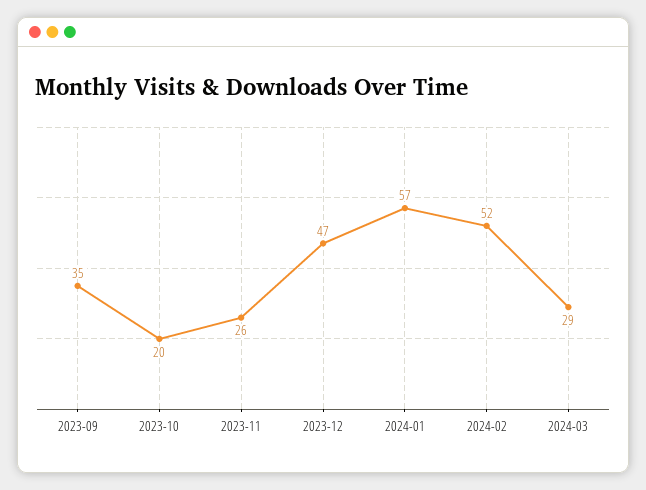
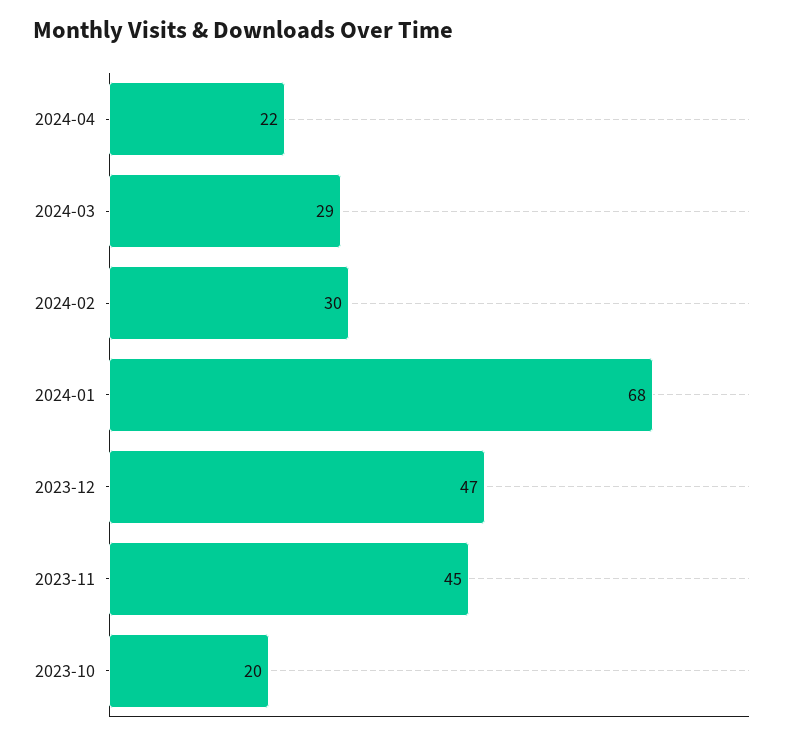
2023-09: 35 -> none
2023-11: 26 -> 45
2024-01: 57 -> 68
2024-02: 52 -> 30
2024-04: none -> 22

